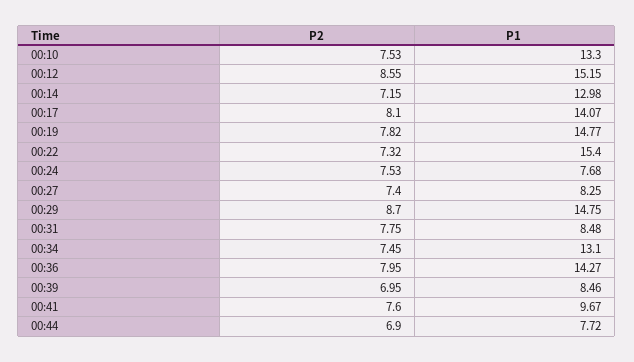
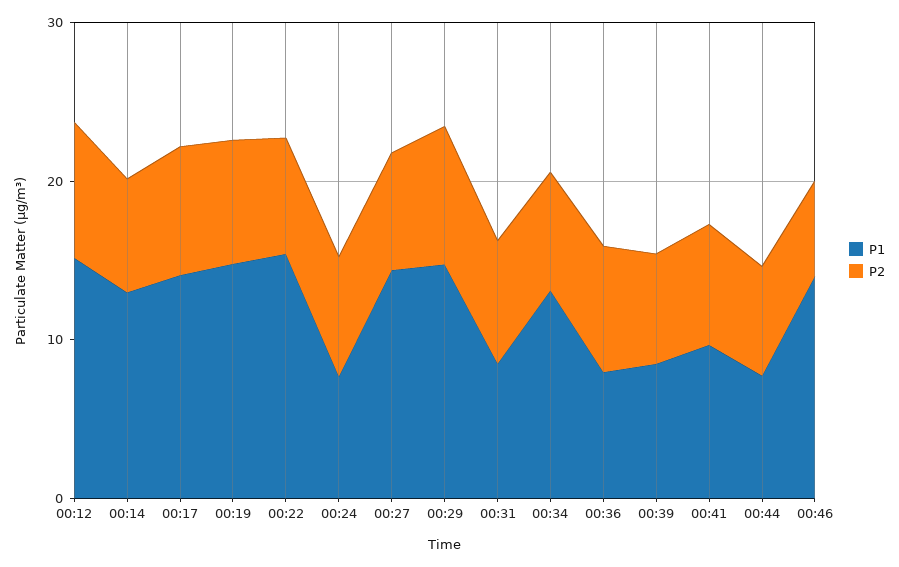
P2, 00:10: 7.53 -> none
P1, 00:10: 13.3 -> none
P1, 00:27: 8.25 -> 14
P1, 00:36: 14.27 -> 8
P1, 00:46: none -> 14
P2, 00:46: none -> 6

